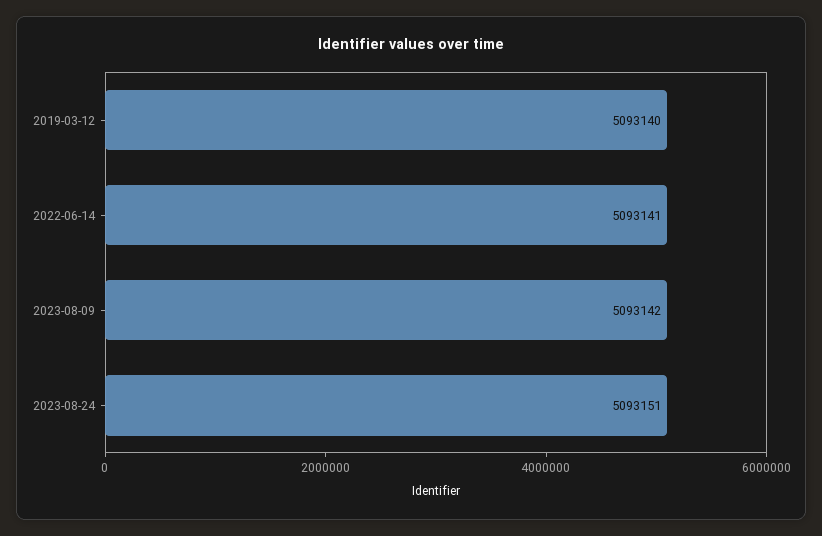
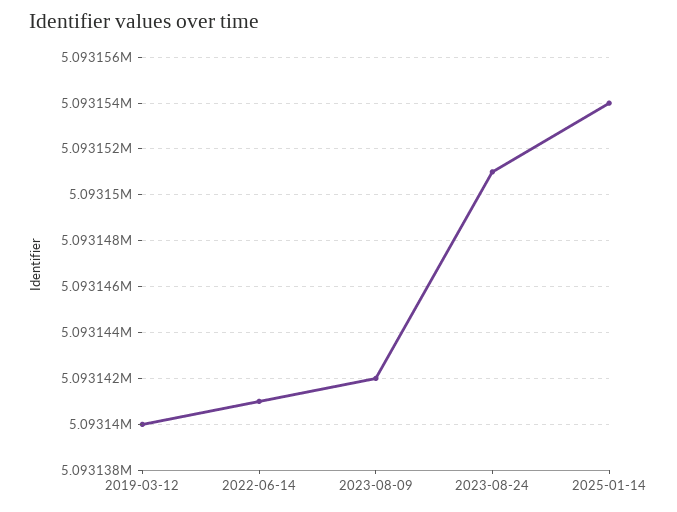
2025-01-14: none -> 5093154

